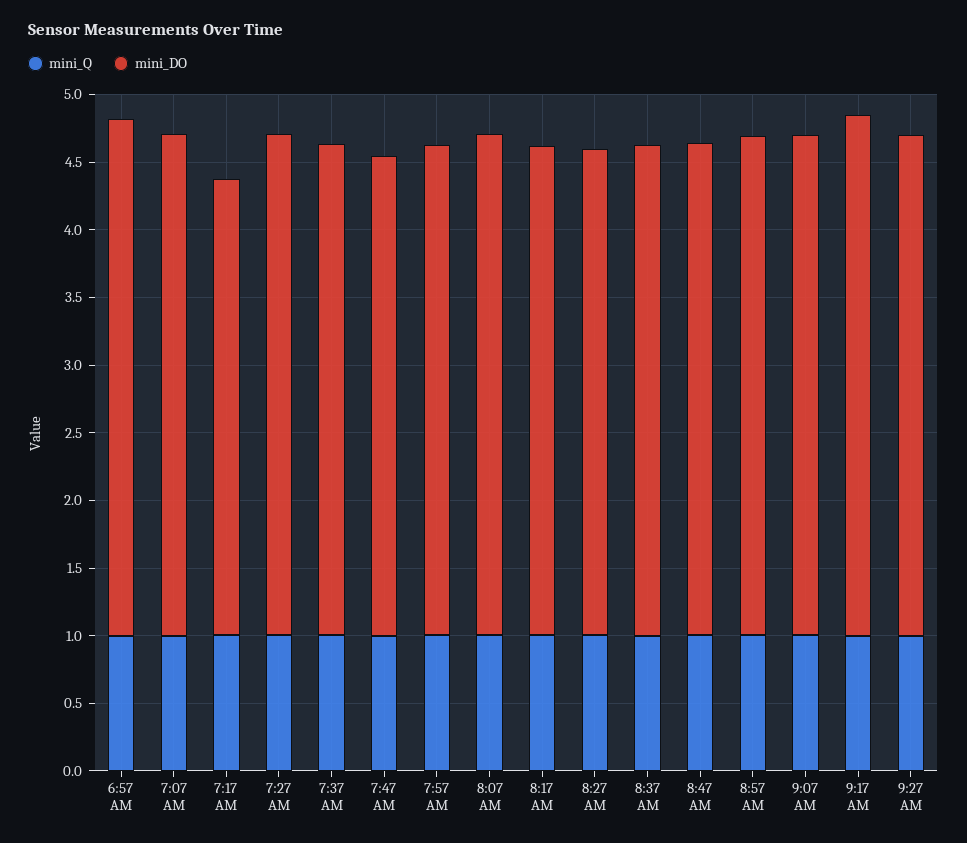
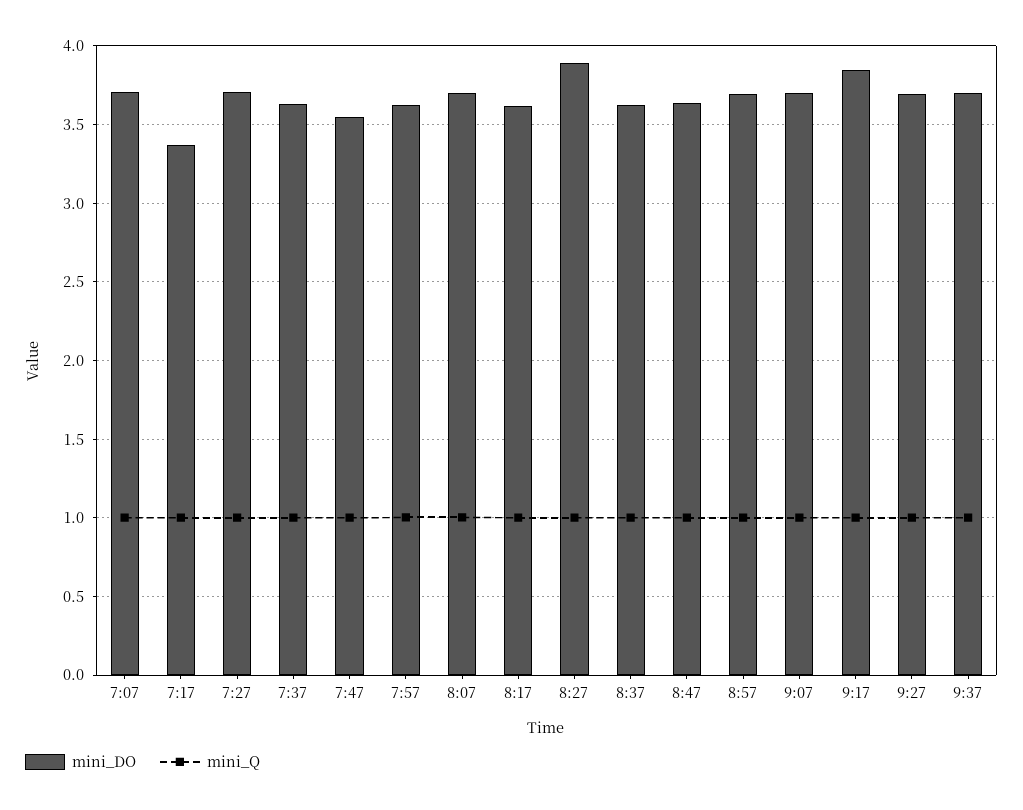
mini_Q, 6:57 AM: 1 -> none
mini_DO, 6:57 AM: 3.8 -> none
mini_DO, 8:27 AM: 3.6 -> 3.9
mini_DO, 9:37: none -> 3.7
mini_Q, 9:37: none -> 1

